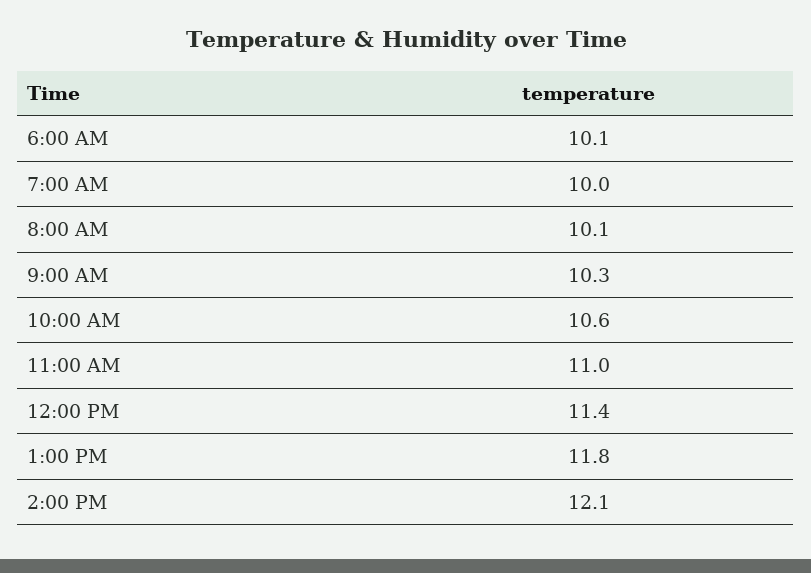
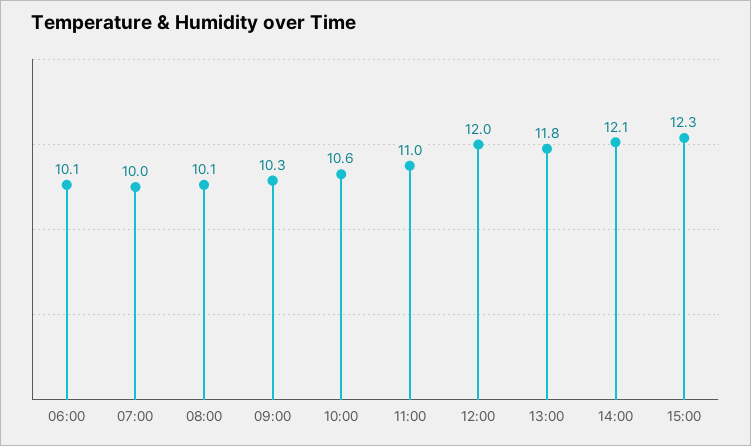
12:00 PM: 11.4 -> 12
15:00: none -> 12.3

